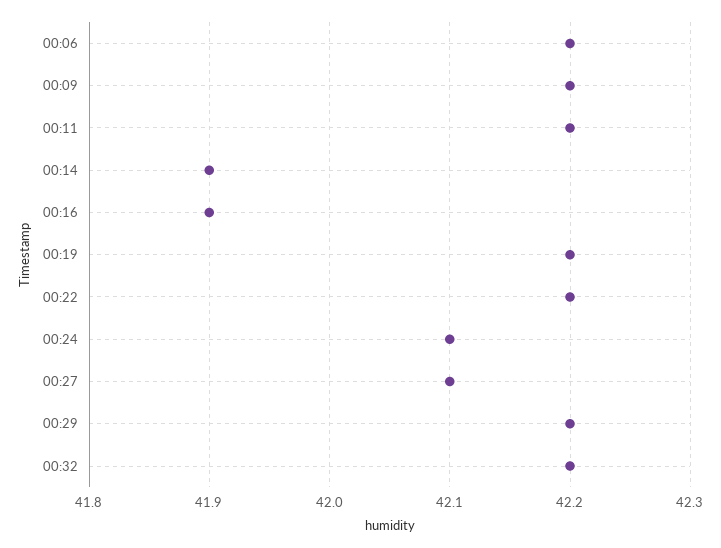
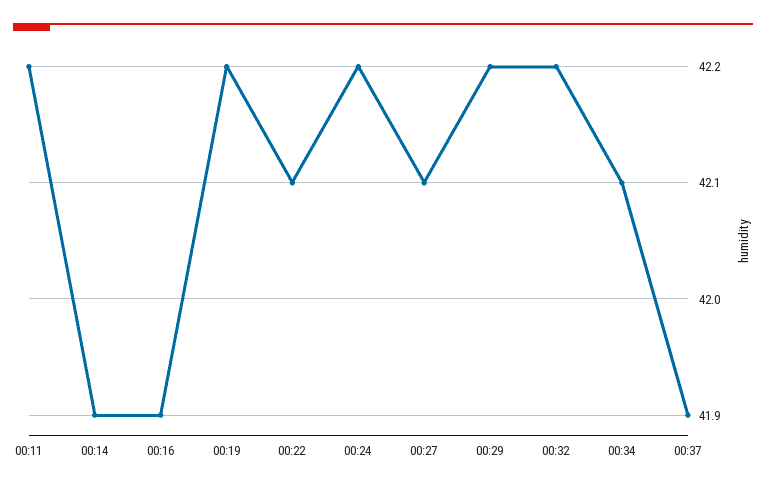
00:06: 42.2 -> none
00:09: 42.2 -> none
00:22: 42.2 -> 42.1
00:24: 42.1 -> 42.2
00:34: none -> 42.1
00:37: none -> 41.9

